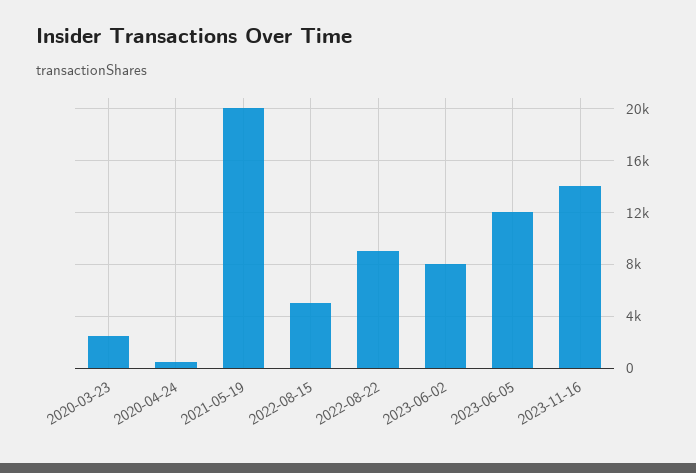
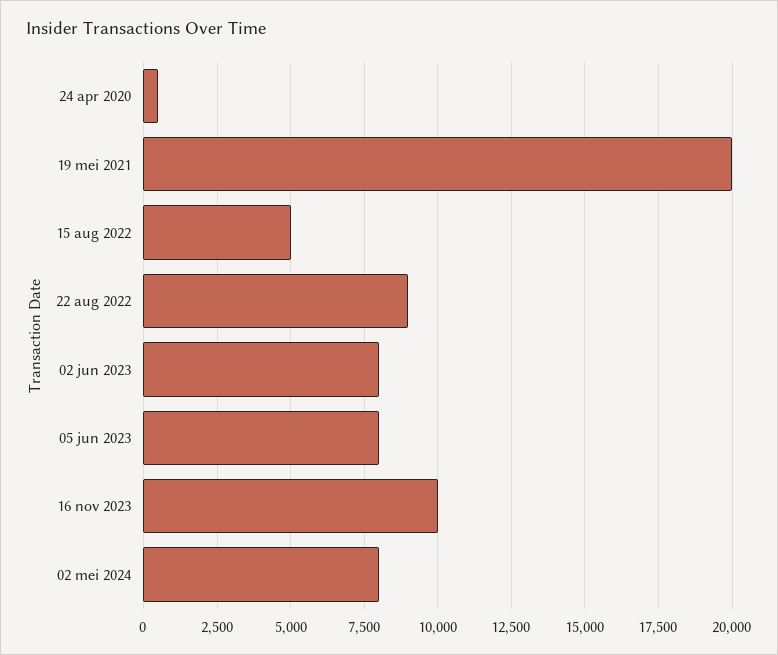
2020-03-23: 2500 -> none
2023-06-05: 12000 -> 8000
2023-11-16: 14000 -> 10000
02 mei 2024: none -> 8000

